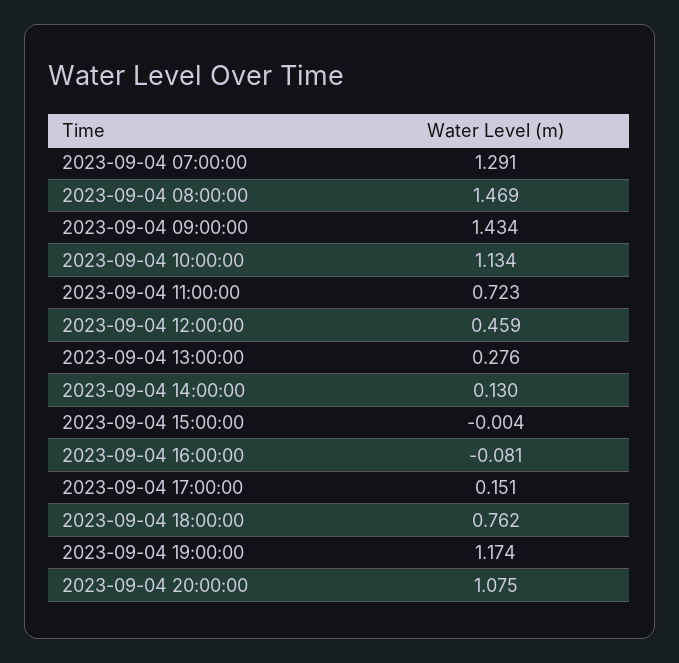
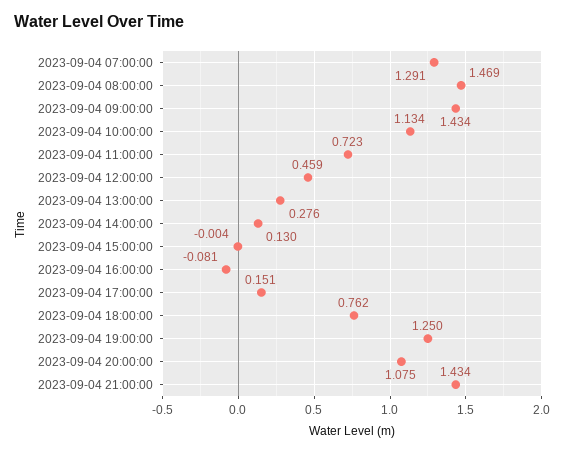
2023-09-04 19:00:00: 1.174 -> 1.25
2023-09-04 21:00:00: none -> 1.434

